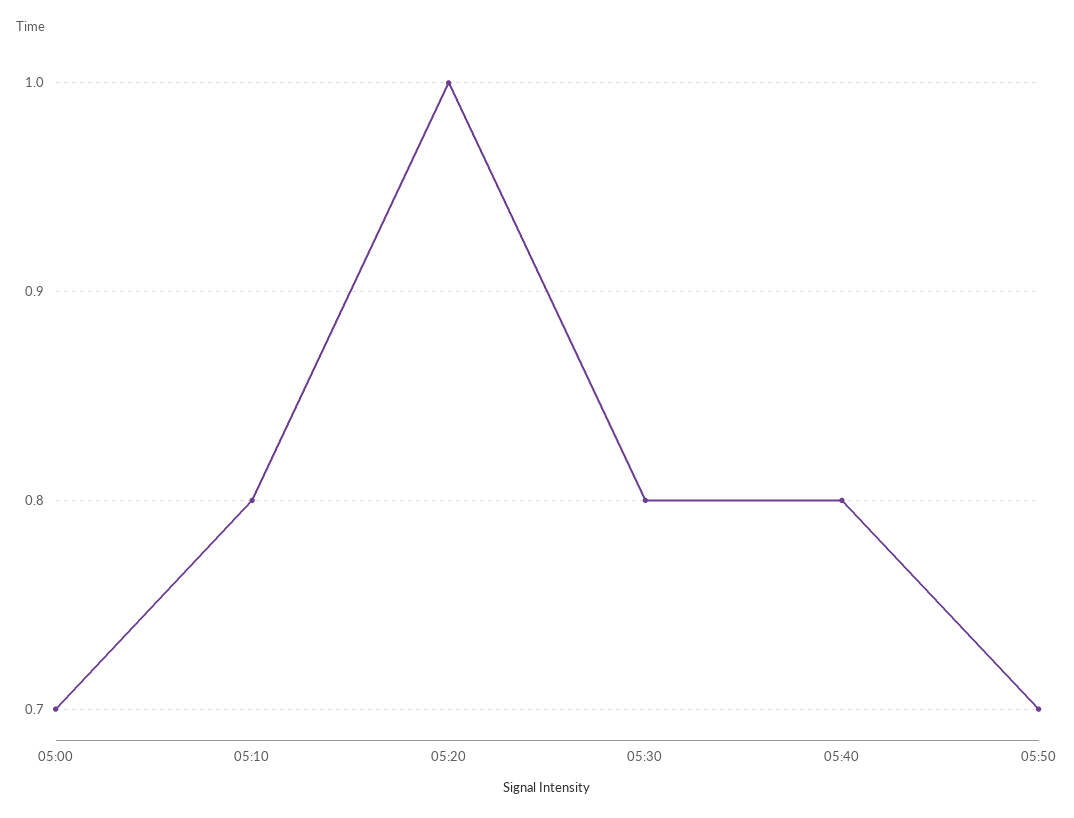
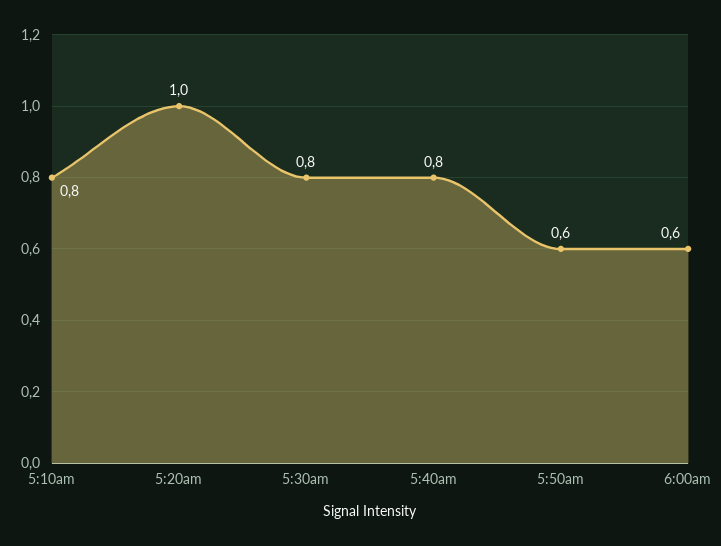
05:00: 0.7 -> none
05:50: 0.7 -> 0.6
6:00am: none -> 0.6

